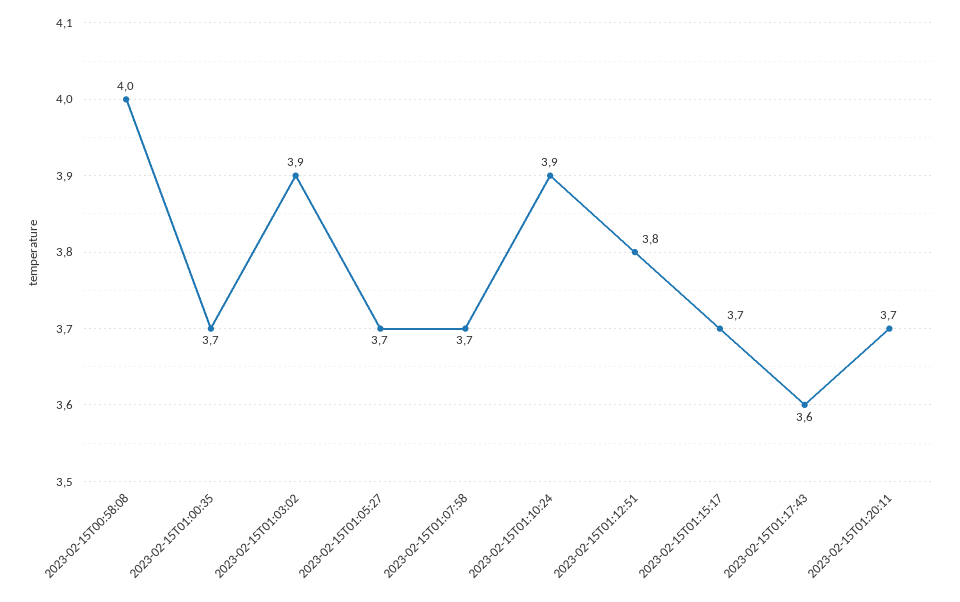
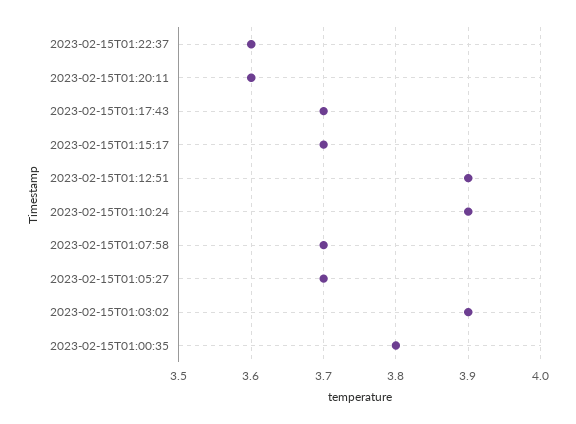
2023-02-15T00:58:08: 4 -> none
2023-02-15T01:00:35: 3.7 -> 3.8
2023-02-15T01:12:51: 3.8 -> 3.9
2023-02-15T01:17:43: 3.6 -> 3.7
2023-02-15T01:20:11: 3.7 -> 3.6
2023-02-15T01:22:37: none -> 3.6

